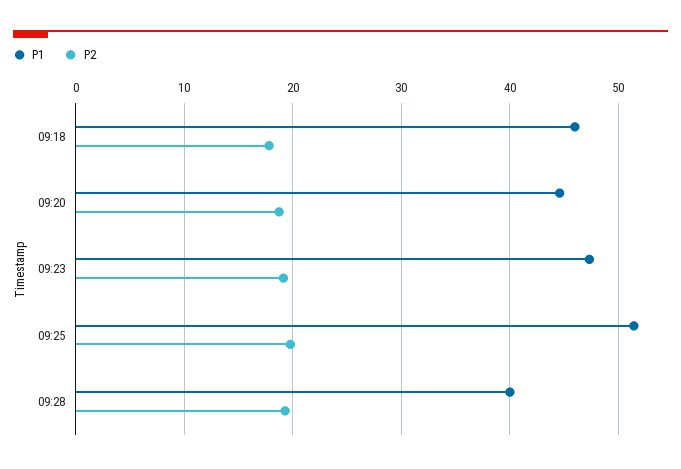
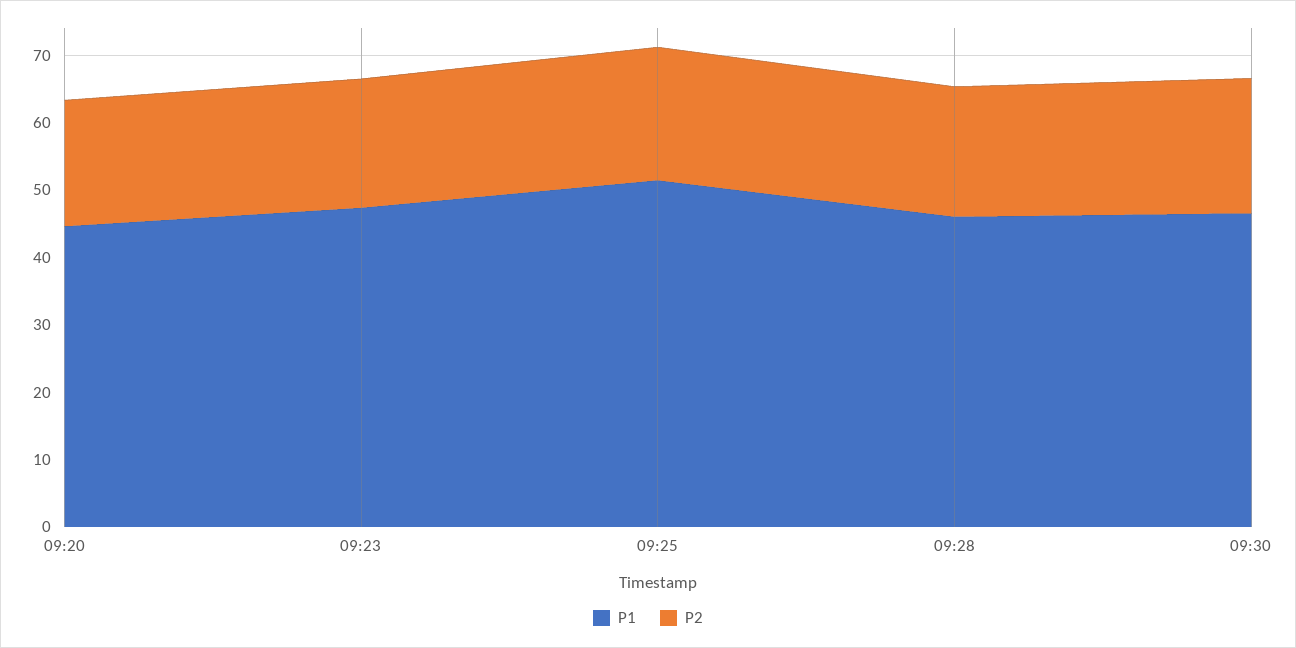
P1, 09:18: 46 -> none
P2, 09:18: 18 -> none
P1, 09:28: 40 -> 46
P1, 09:30: none -> 46
P2, 09:30: none -> 20

